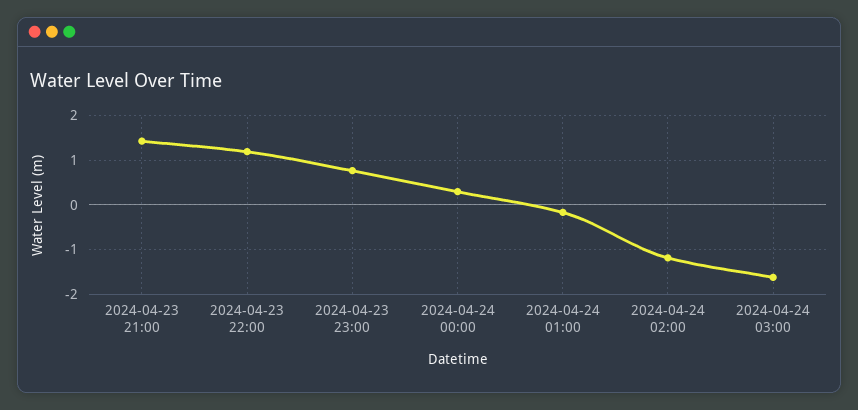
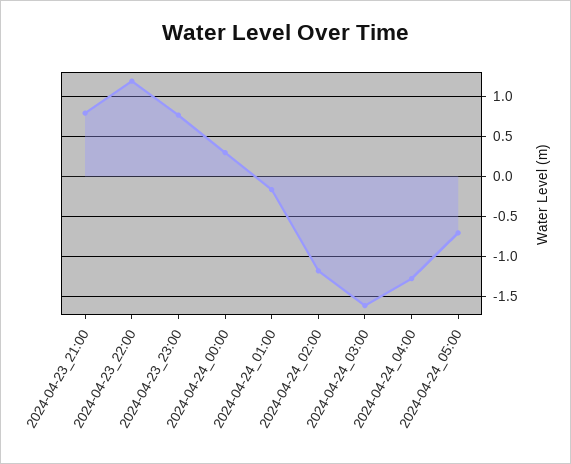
2024-04-23 21:00: 1.4 -> 0.8
2024-04-24_04:00: none -> -1.3
2024-04-24_05:00: none -> -0.7

